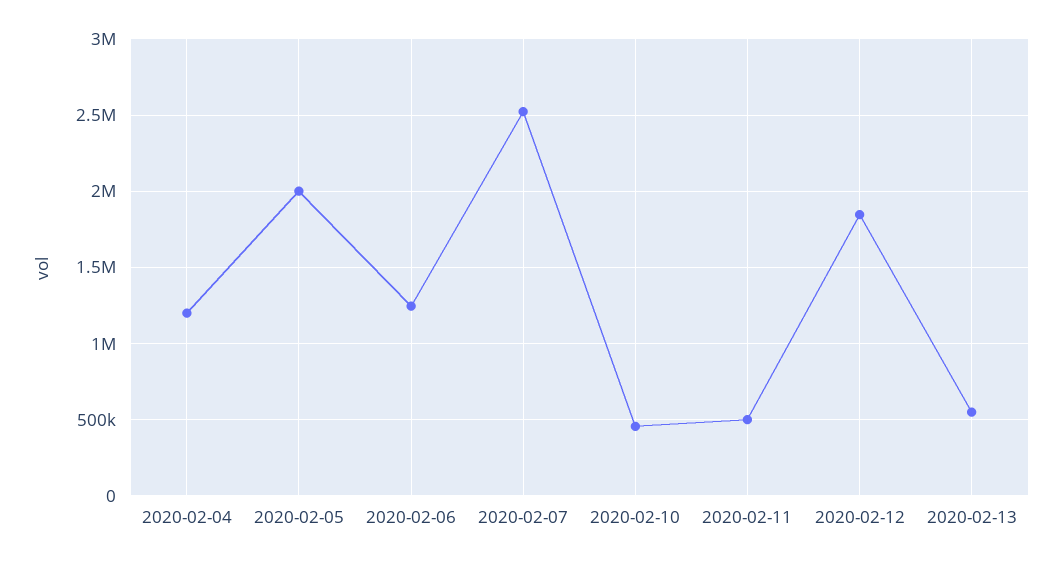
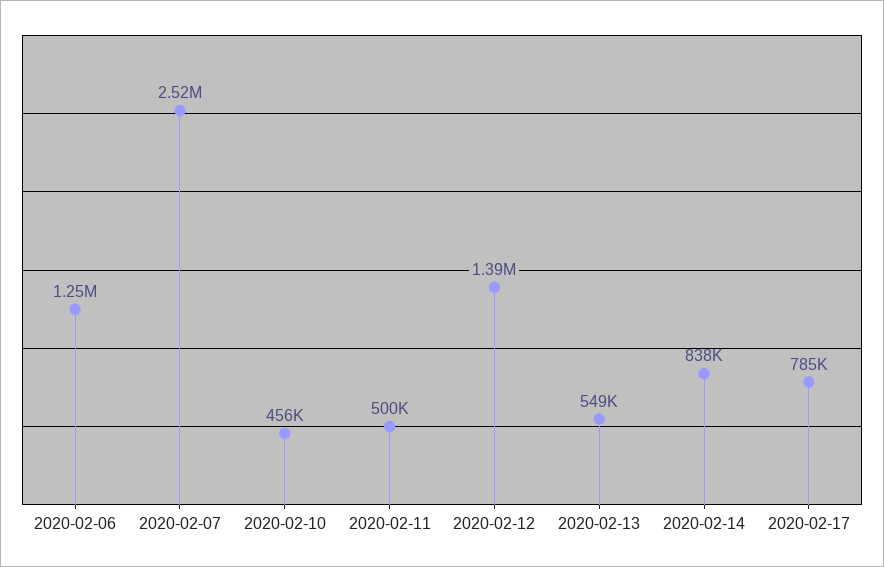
2020-02-04: 1200000 -> none
2020-02-05: 2000000 -> none
2020-02-12: 1850000 -> 1390000
2020-02-14: none -> 838000
2020-02-17: none -> 785000

